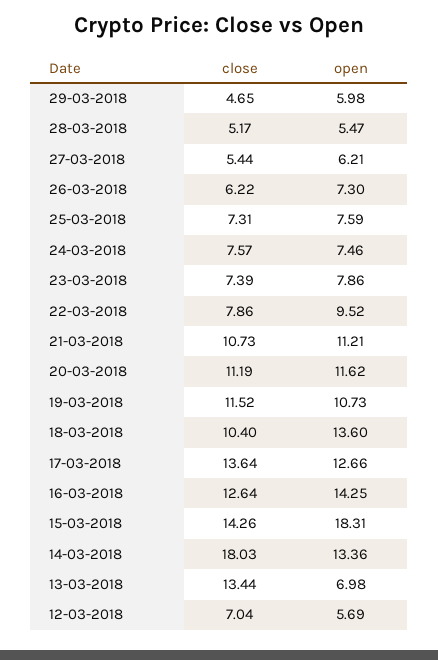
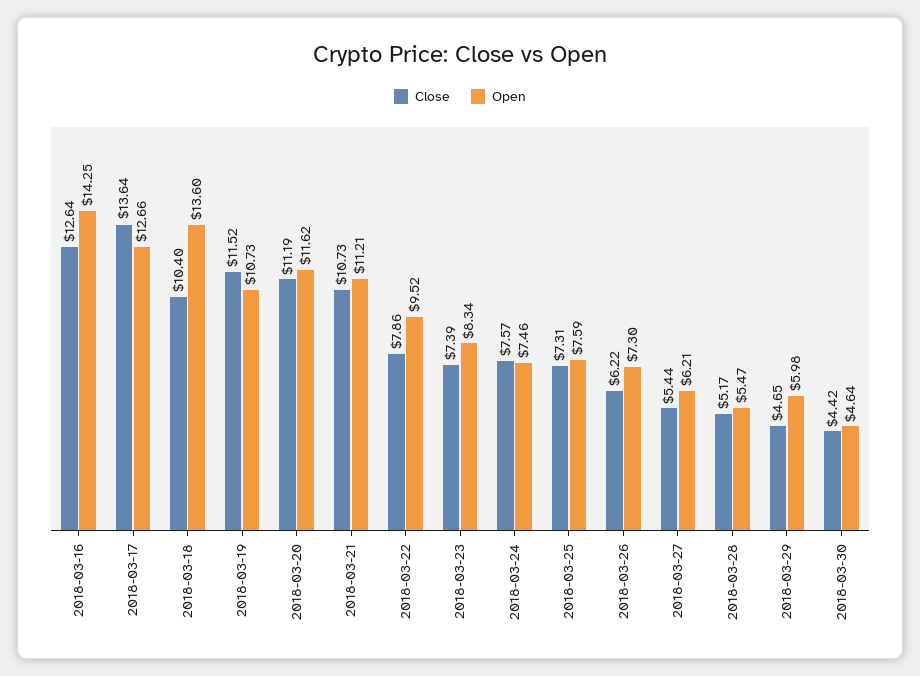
open, 23-03-2018: 7.86 -> 8.34
close, 15-03-2018: 14.26 -> none
open, 15-03-2018: 18.31 -> none
close, 14-03-2018: 18.03 -> none
open, 14-03-2018: 13.36 -> none
close, 13-03-2018: 13.44 -> none
open, 13-03-2018: 6.98 -> none
close, 12-03-2018: 7.04 -> none
open, 12-03-2018: 5.69 -> none
close, 2018-03-30: none -> 4.42
open, 2018-03-30: none -> 4.64

